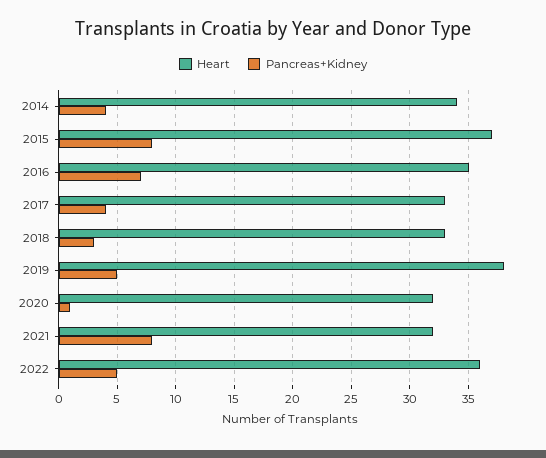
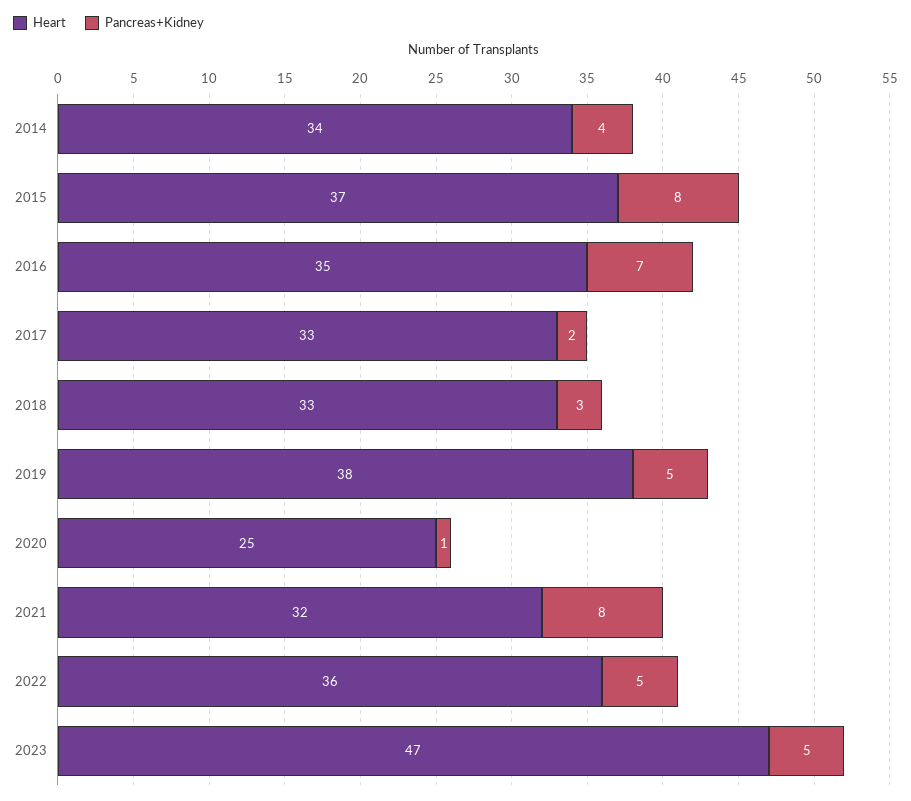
Pancreas+Kidney, 2017: 4 -> 2
Heart, 2020: 32 -> 25
Heart, 2023: none -> 47
Pancreas+Kidney, 2023: none -> 5

